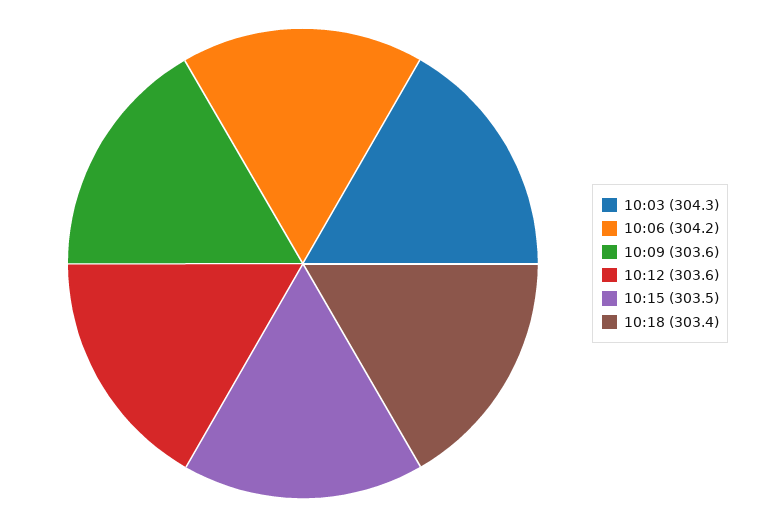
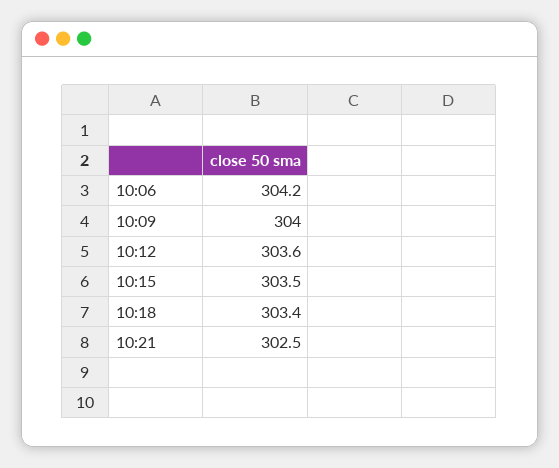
10:03: 304.3 -> none
10:09: 303.6 -> 304
10:21: none -> 302.5

